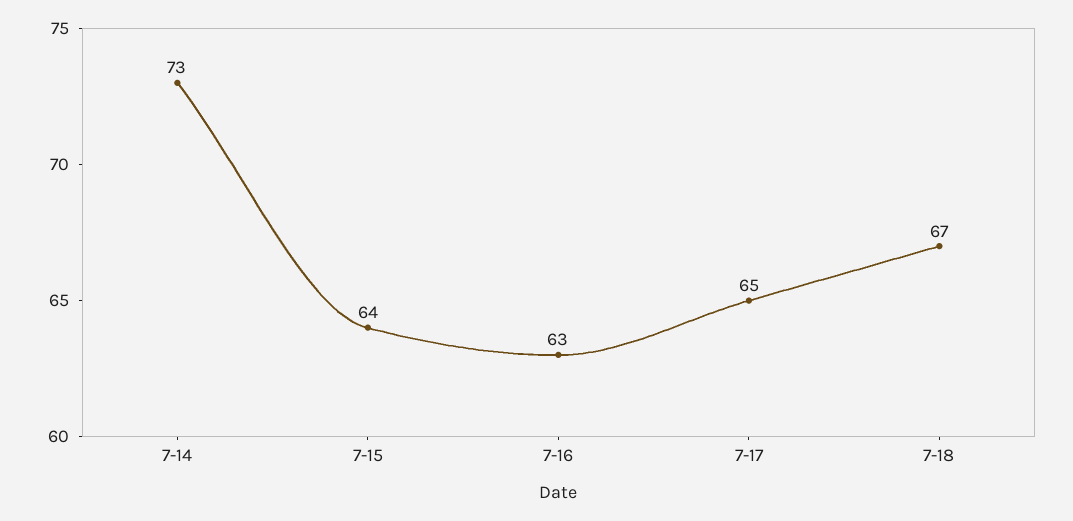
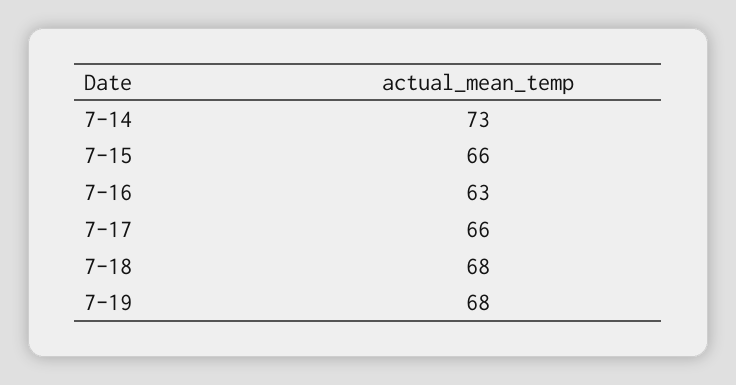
7-15: 64 -> 66
7-17: 65 -> 66
7-18: 67 -> 68
7-19: none -> 68

